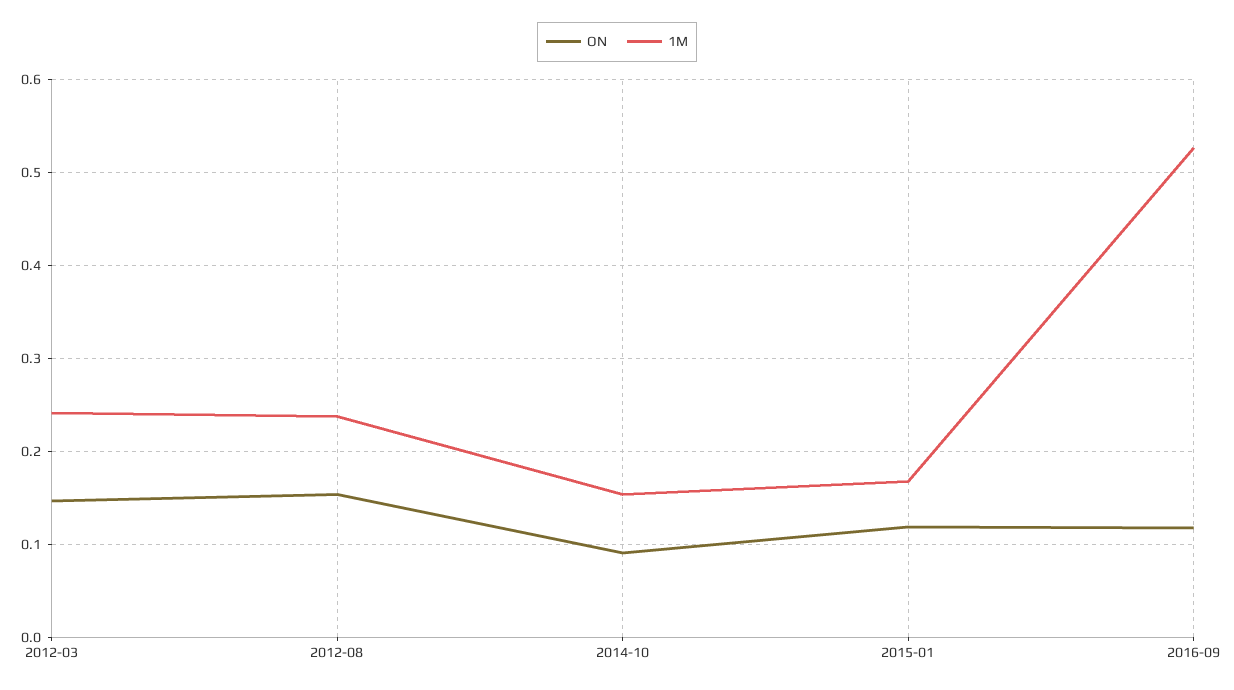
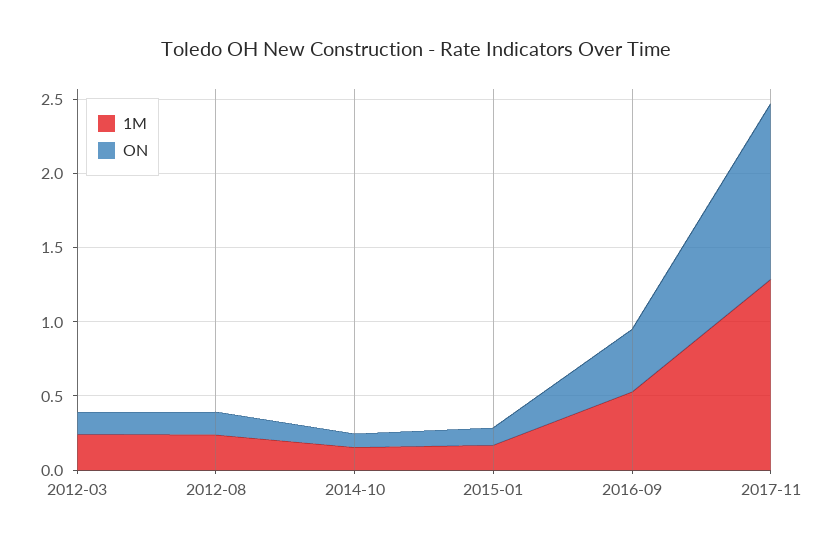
ON, 2016-09: 0.12 -> 0.4
1M, 2017-11: none -> 1.3
ON, 2017-11: none -> 1.2

